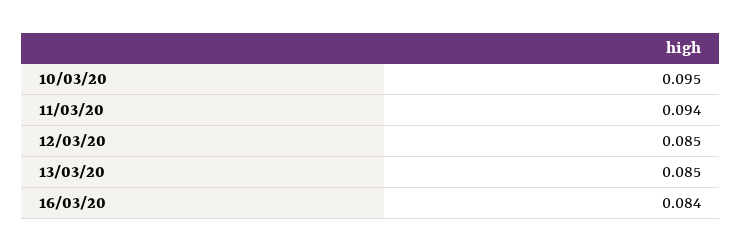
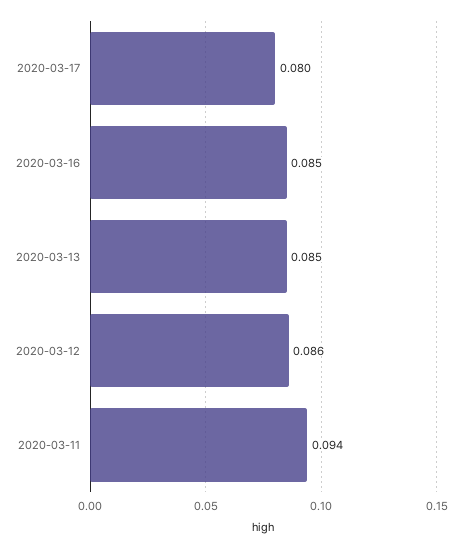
10/03/20: 0.095 -> none
12/03/20: 0.085 -> 0.086
16/03/20: 0.084 -> 0.085
2020-03-17: none -> 0.08

